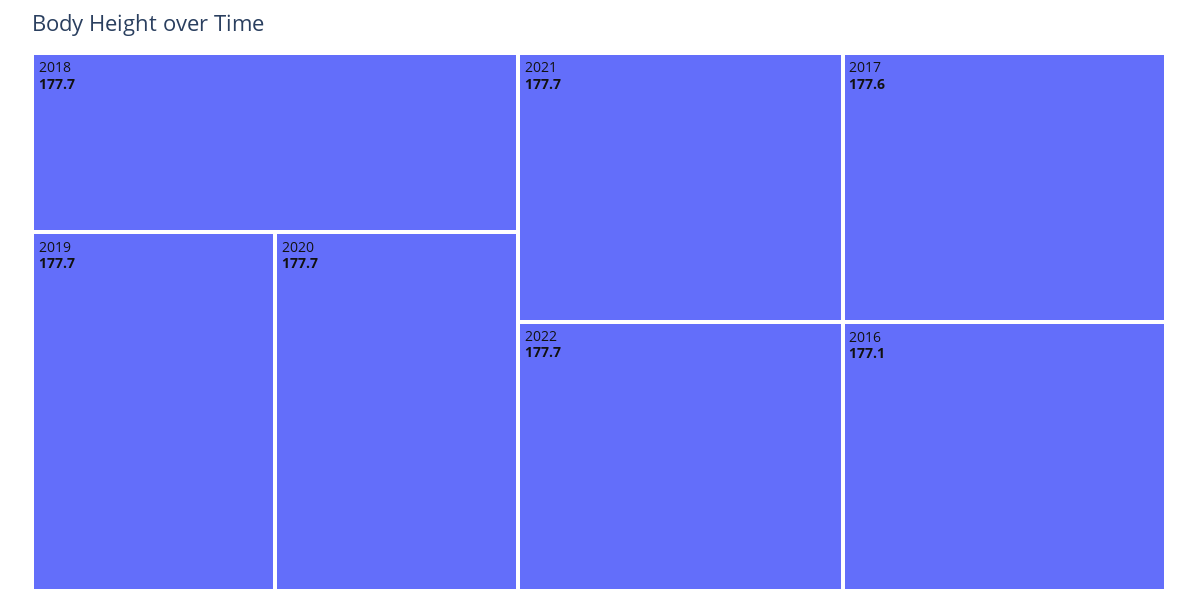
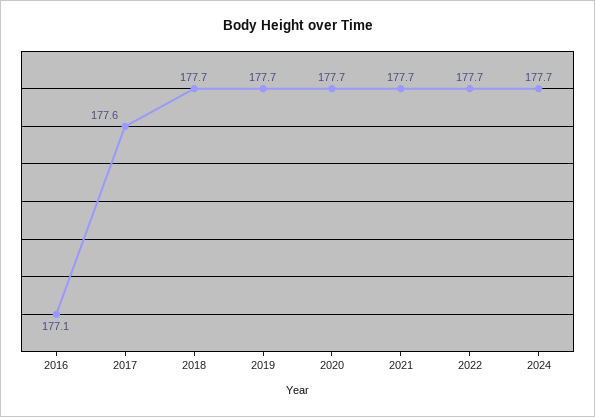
2024: none -> 177.7

